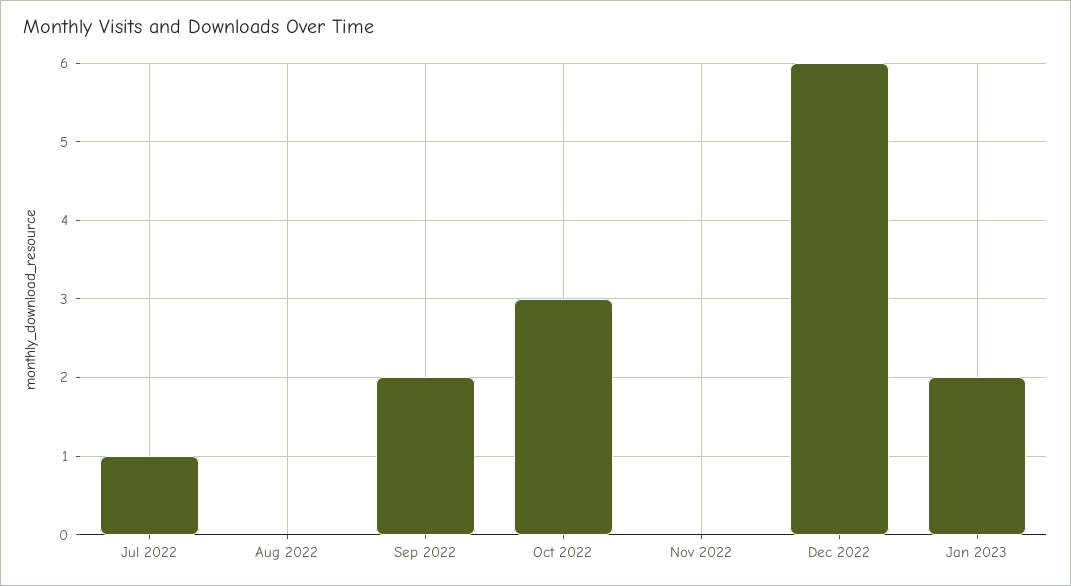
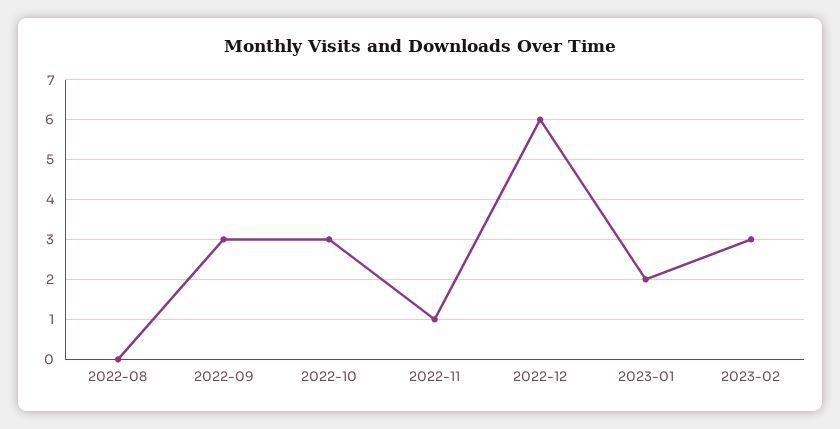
Jul 2022: 1 -> none
Sep 2022: 2 -> 3
Nov 2022: 0 -> 1
2023-02: none -> 3

